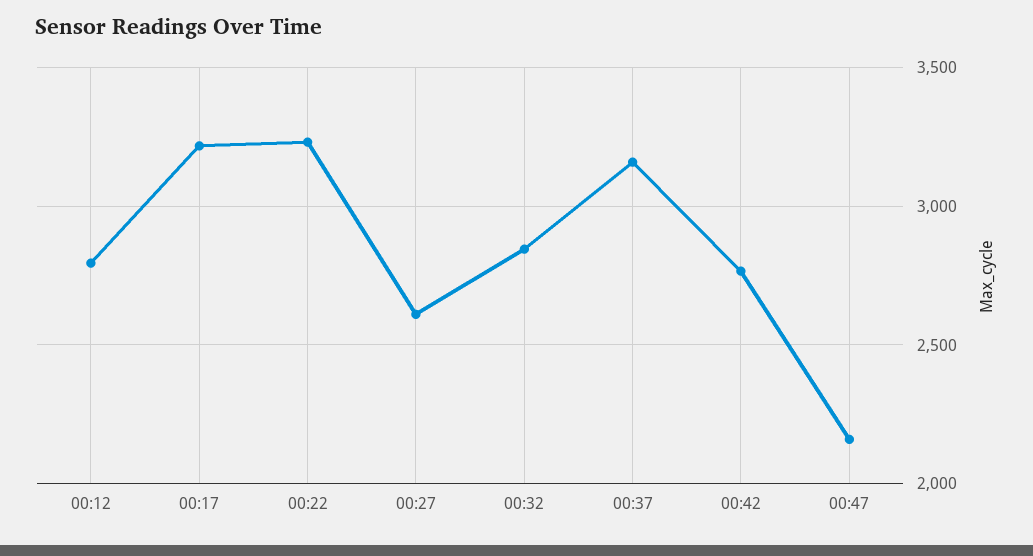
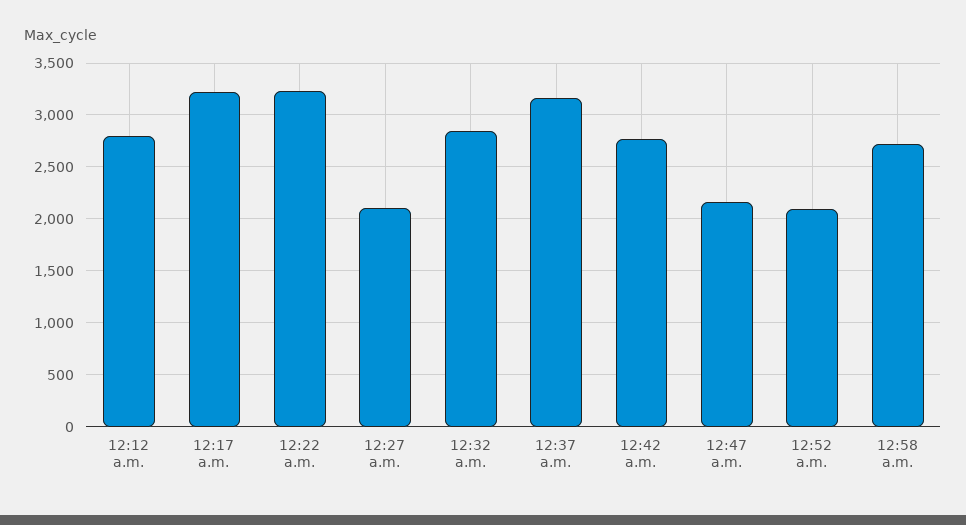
00:27: 2600 -> 2100
12:52 a.m.: none -> 2100
12:58 a.m.: none -> 2700

